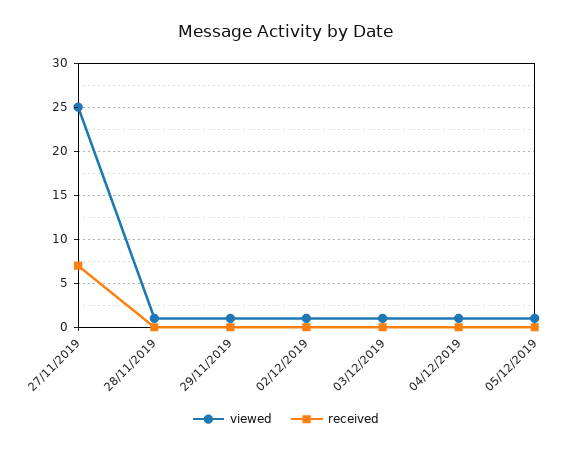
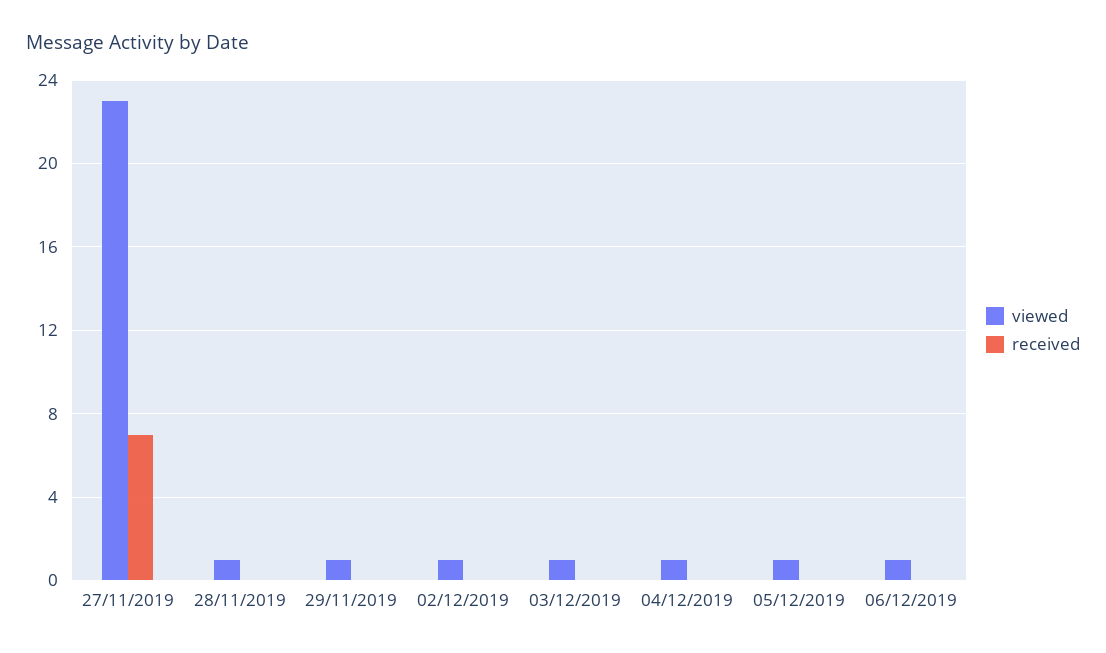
viewed, 27/11/2019: 25 -> 23
viewed, 06/12/2019: none -> 1
received, 06/12/2019: none -> 0

